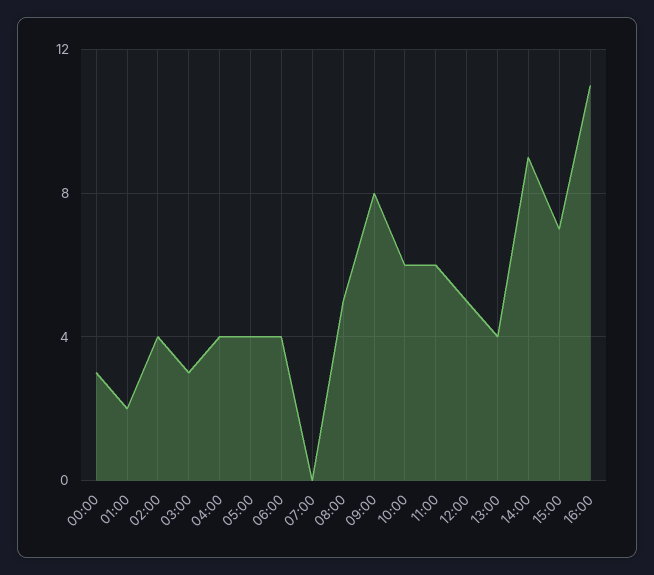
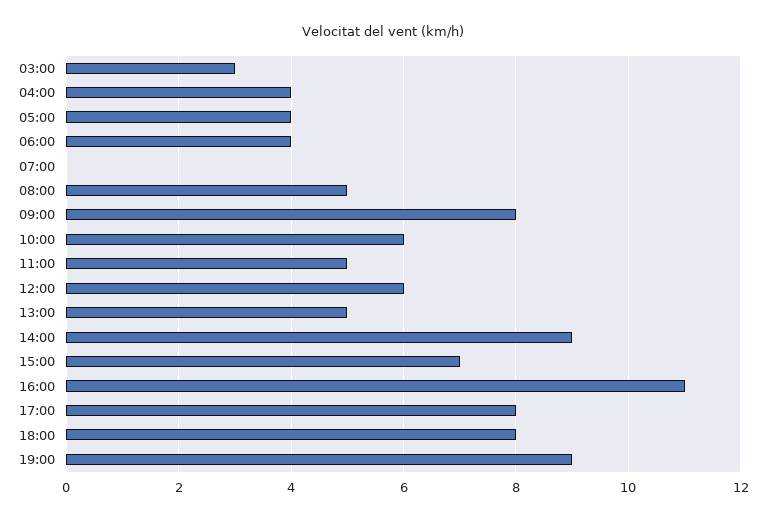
00:00: 3 -> none
01:00: 2 -> none
02:00: 4 -> none
11:00: 6 -> 5
12:00: 5 -> 6
13:00: 4 -> 5
17:00: none -> 8
18:00: none -> 8
19:00: none -> 9

